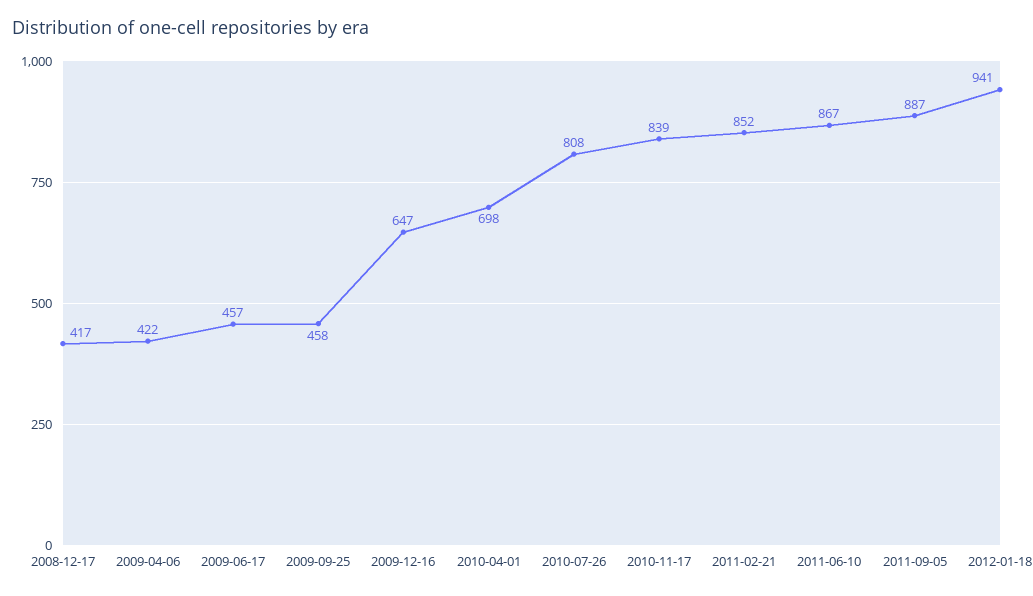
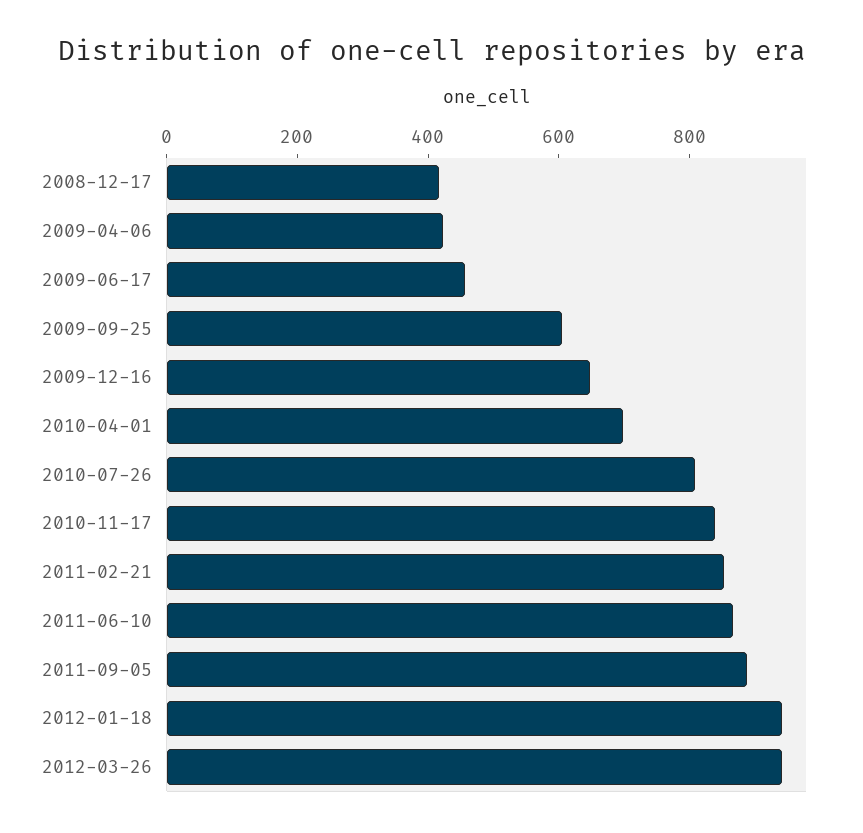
2009-09-25: 458 -> 600
2012-03-26: none -> 950

